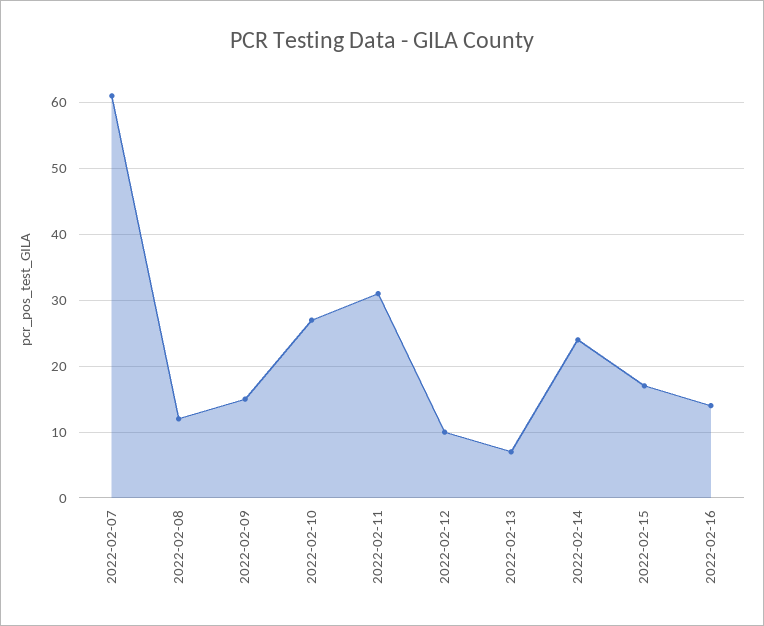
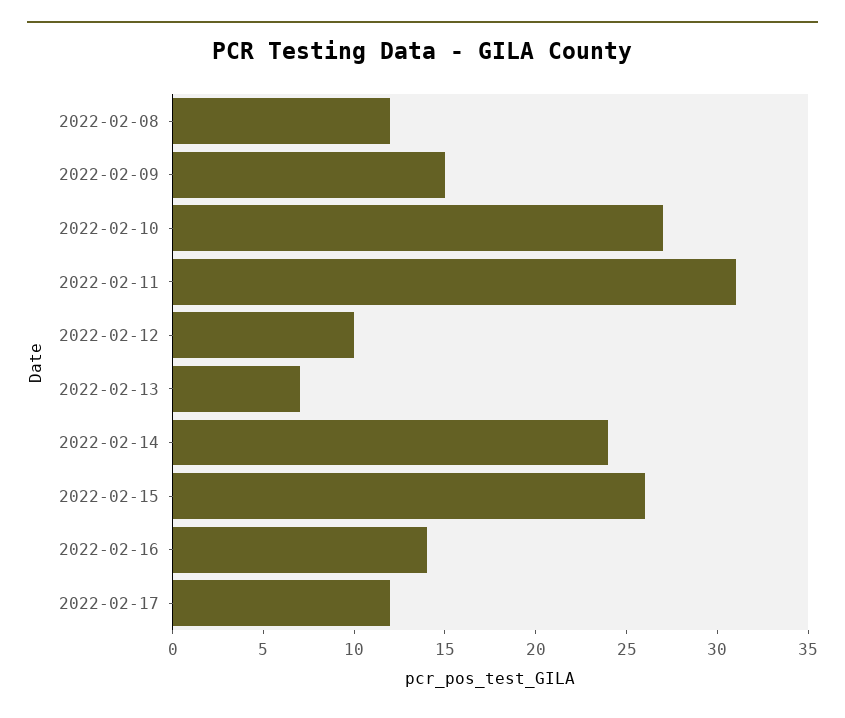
2022-02-07: 61 -> none
2022-02-15: 17 -> 26
2022-02-17: none -> 12

